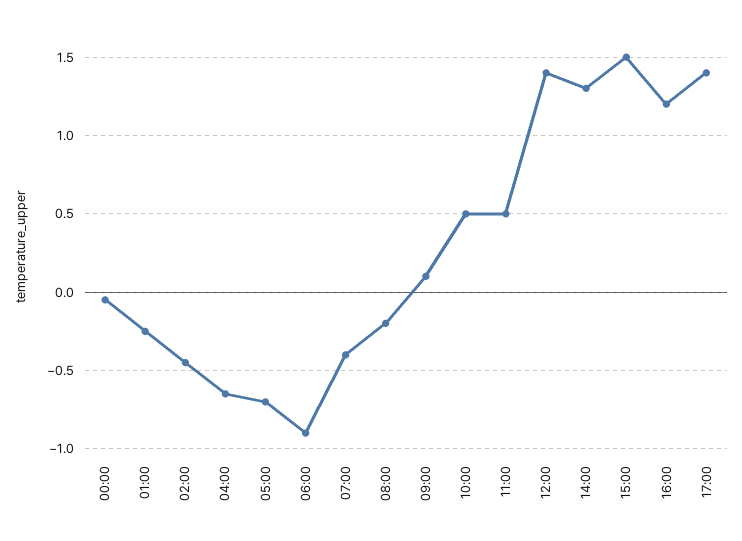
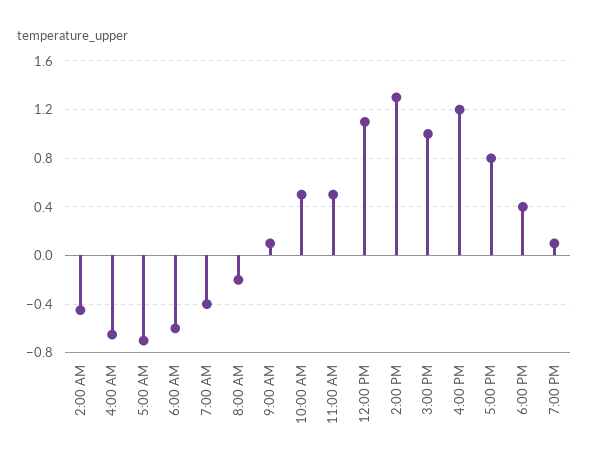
00:00: -0.05 -> none
01:00: -0.25 -> none
06:00: -0.9 -> -0.6
12:00: 1.4 -> 1.1
15:00: 1.5 -> 1
17:00: 1.4 -> 0.8
6:00 PM: none -> 0.4
7:00 PM: none -> 0.1

